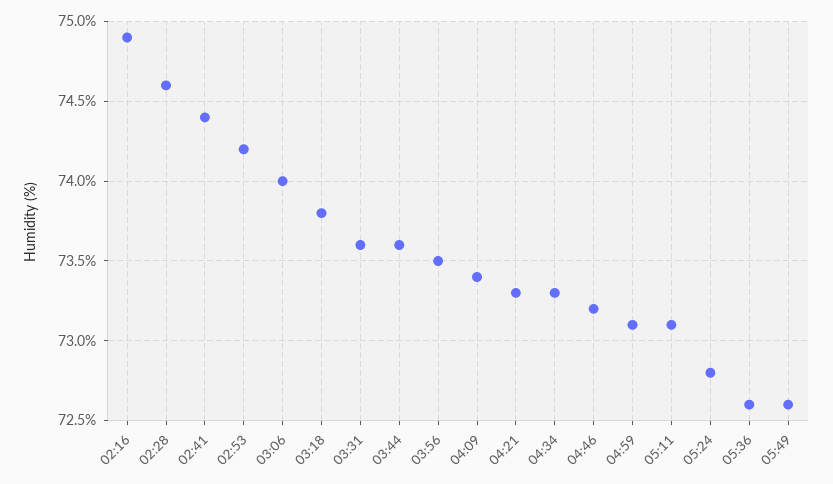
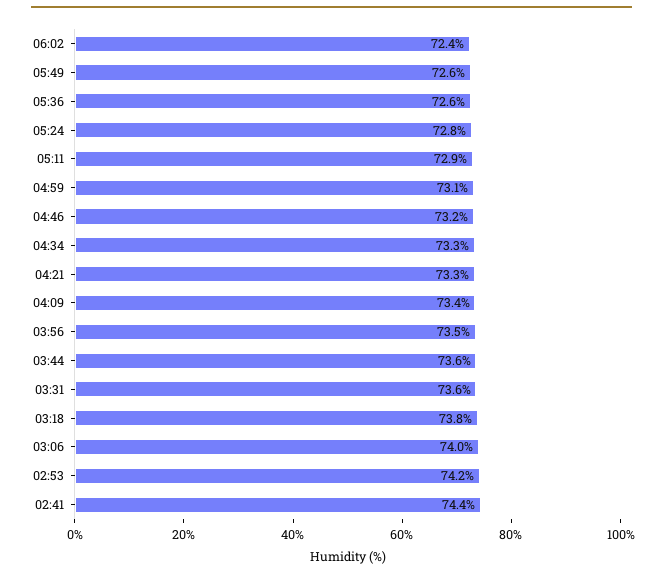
02:16: 74.9 -> none
02:28: 74.6 -> none
05:11: 73.1 -> 72.9
06:02: none -> 72.4

